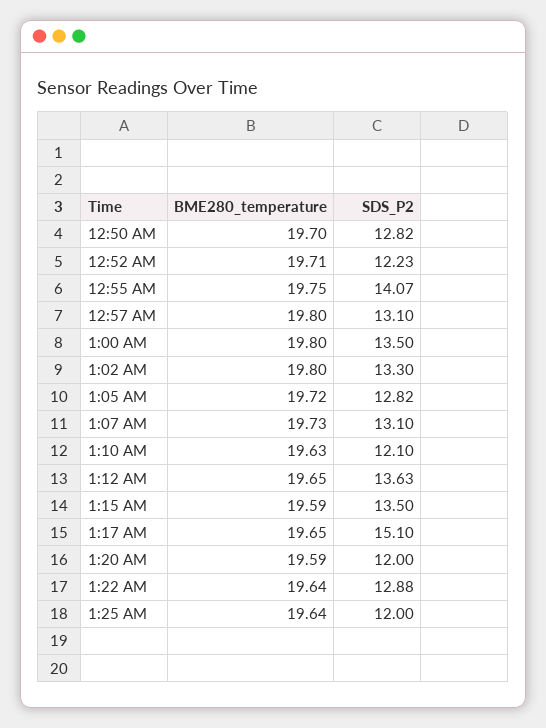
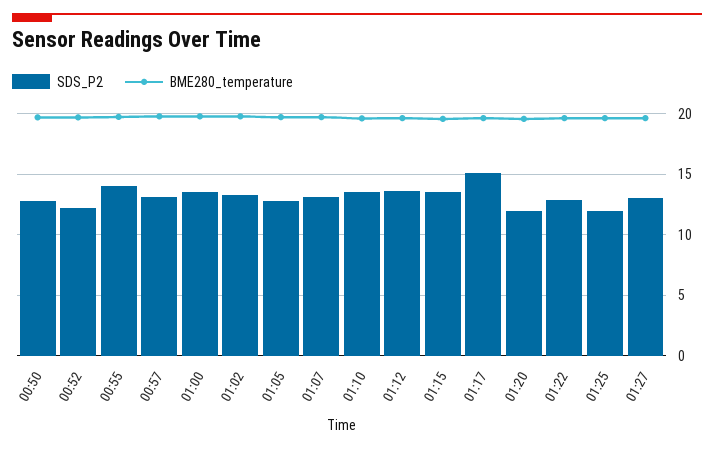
SDS_P2, 1:10 AM: 12.1 -> 13.5
SDS_P2, 01:27: none -> 13
BME280_temperature, 01:27: none -> 19.5

